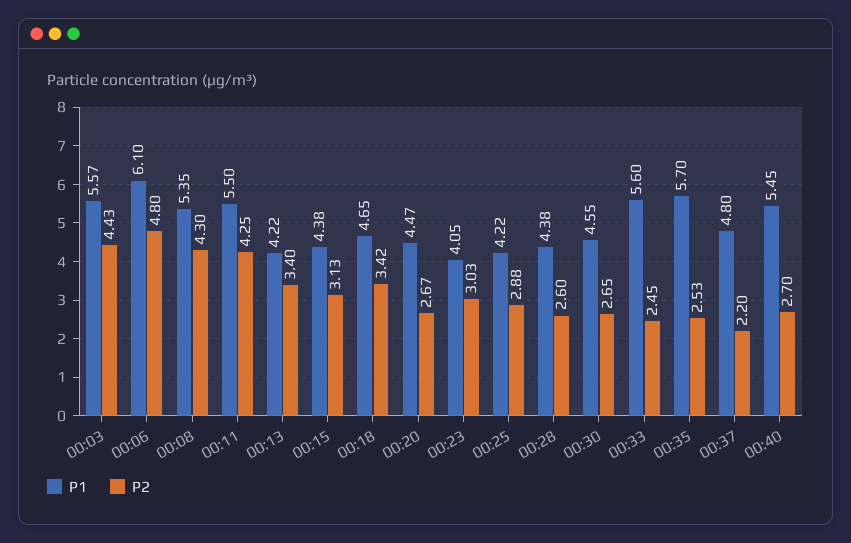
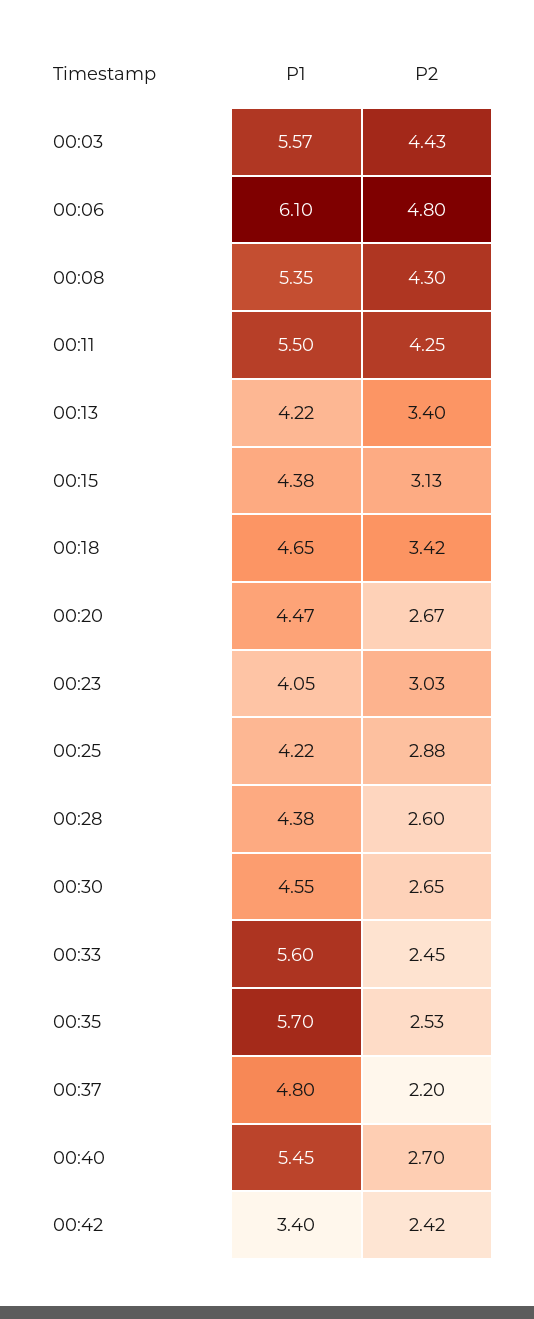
P1, 00:42: none -> 3.4
P2, 00:42: none -> 2.42

